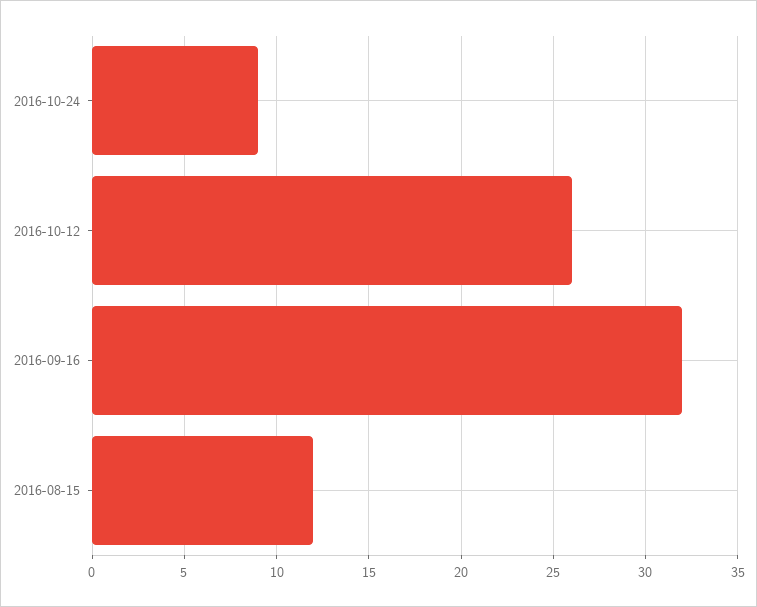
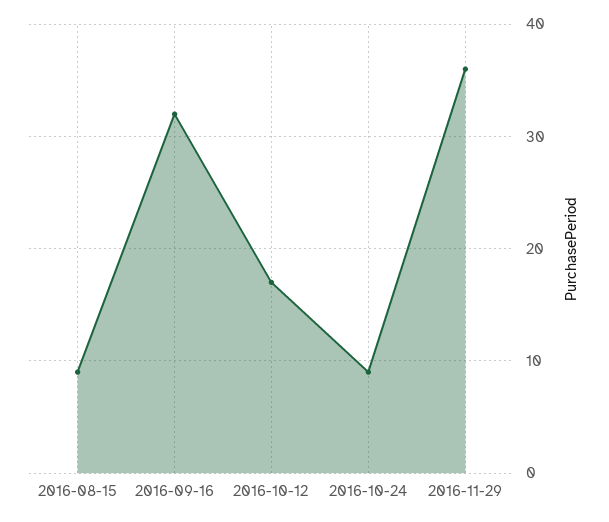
2016-10-12: 26 -> 17
2016-08-15: 12 -> 9
2016-11-29: none -> 36

